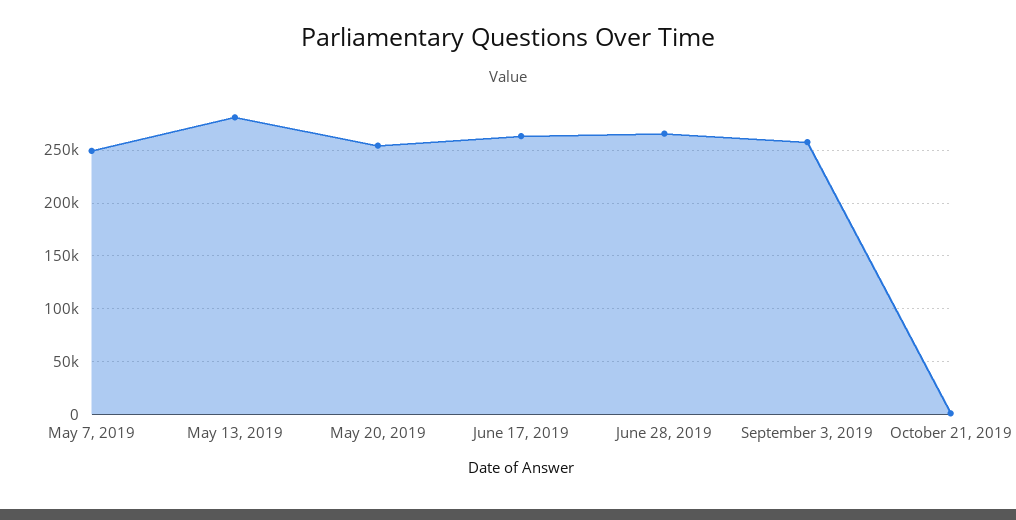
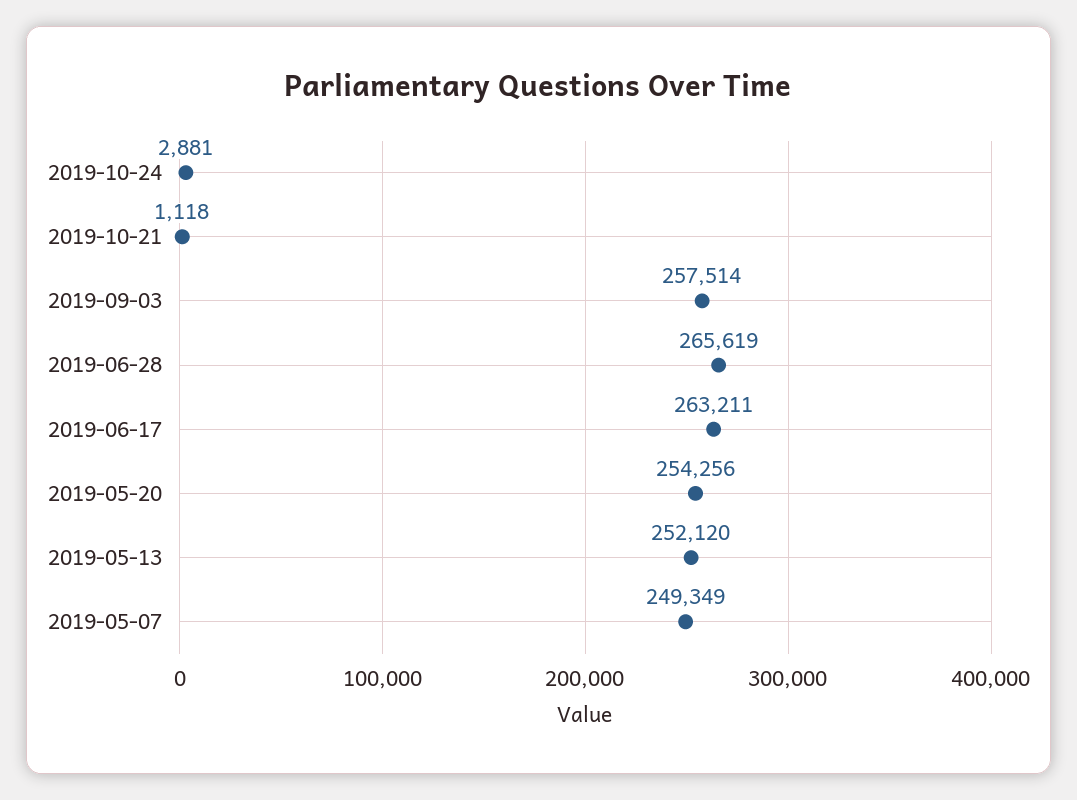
May 13, 2019: 280000 -> 252120
2019-10-24: none -> 2881

